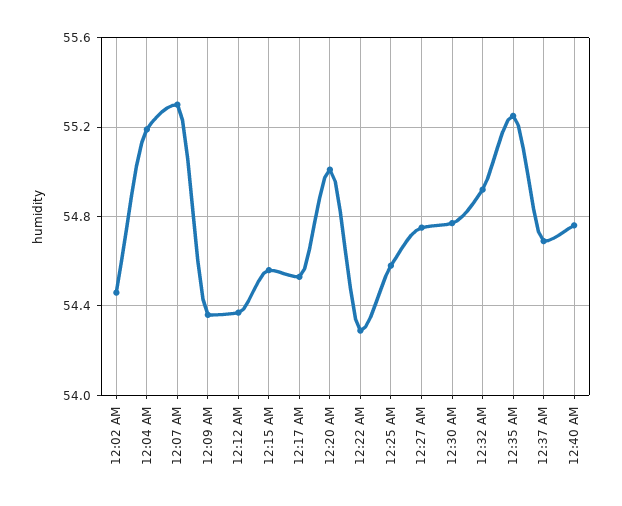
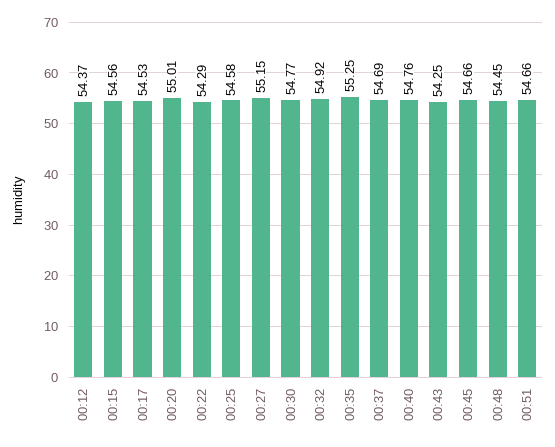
12:02 AM: 54.45 -> none
12:04 AM: 55.2 -> none
12:07 AM: 55.3 -> none
12:09 AM: 54.35 -> none
12:27 AM: 54.75 -> 55.15
00:43: none -> 54.25
00:45: none -> 54.66
00:48: none -> 54.45
00:51: none -> 54.66

